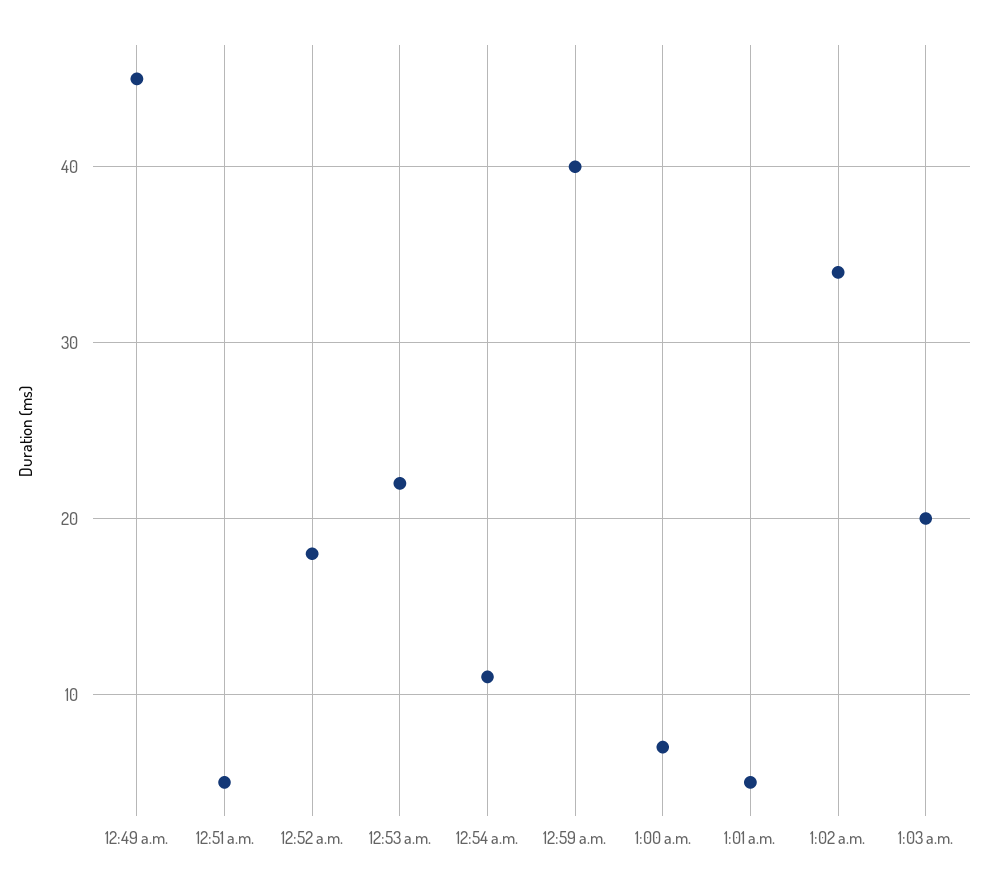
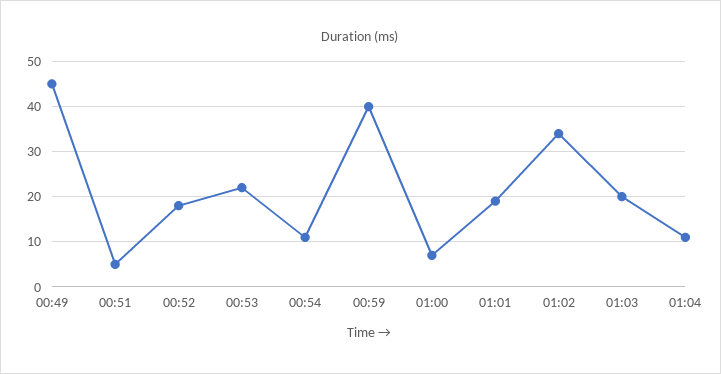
1:01 a.m.: 5 -> 20
01:04: none -> 10

